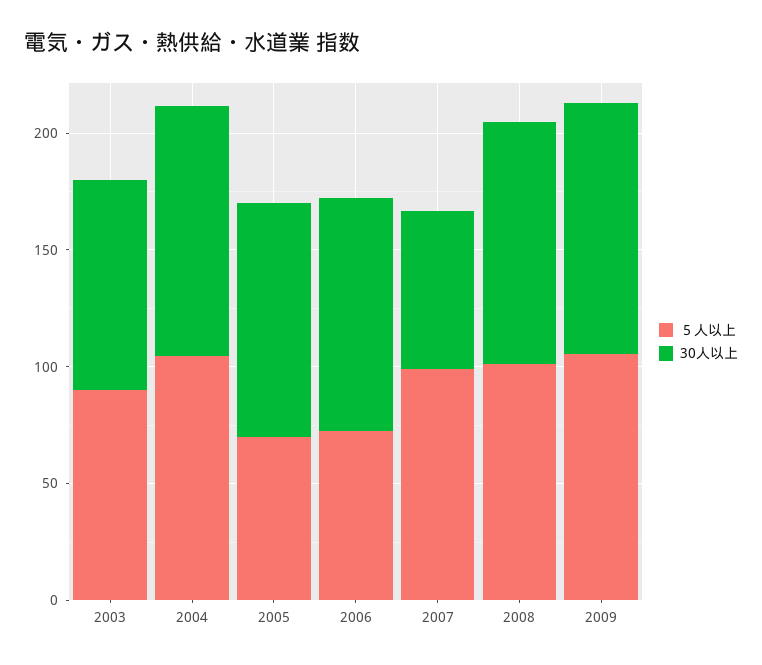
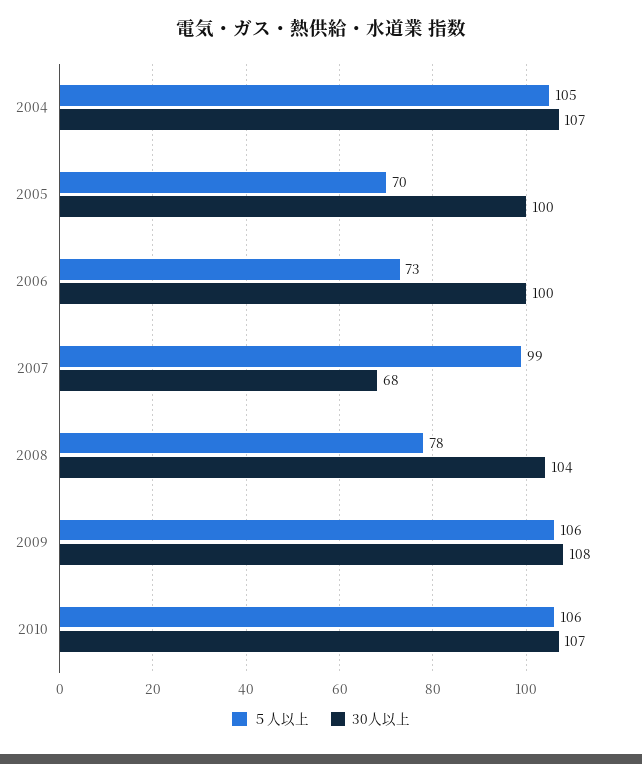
５人以上, 2003: 90 -> none
30人以上, 2003: 90 -> none
５人以上, 2008: 100 -> 78
５人以上, 2010: none -> 106
30人以上, 2010: none -> 107

